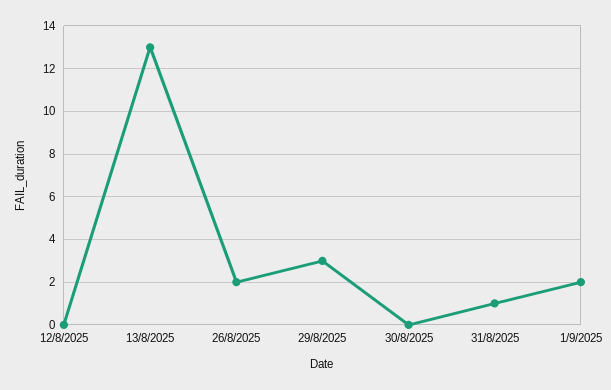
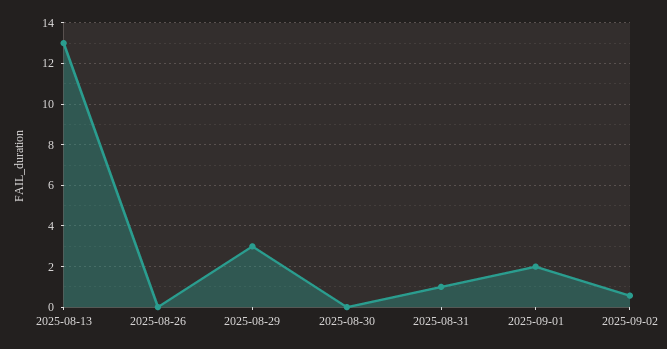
12/8/2025: 0 -> none
26/8/2025: 2 -> 0
2025-09-02: none -> 0.5

